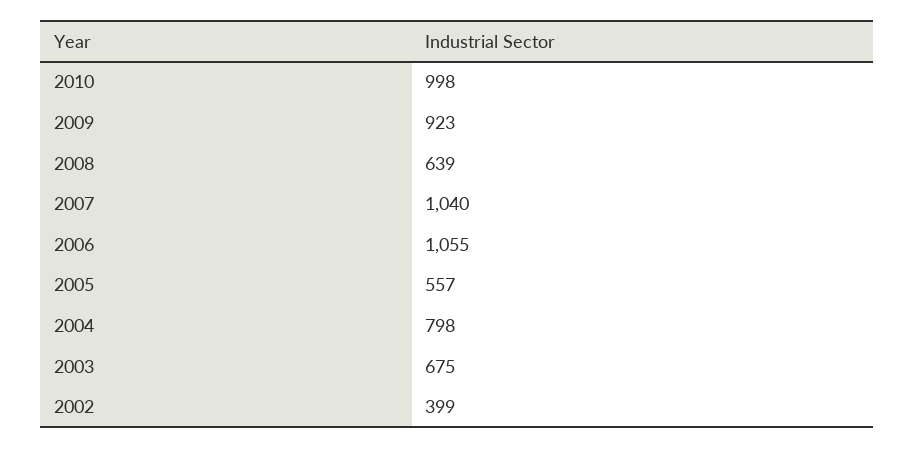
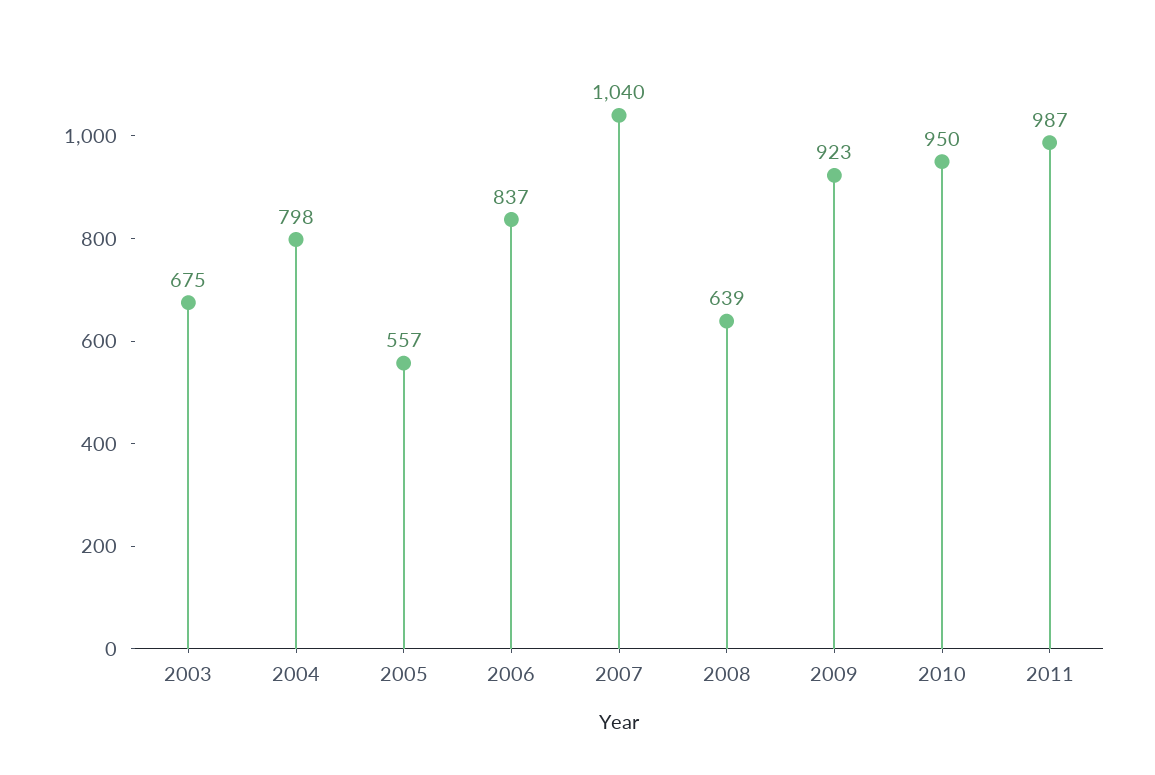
2010: 998 -> 950
2006: 1055 -> 837
2002: 399 -> none
2011: none -> 987

